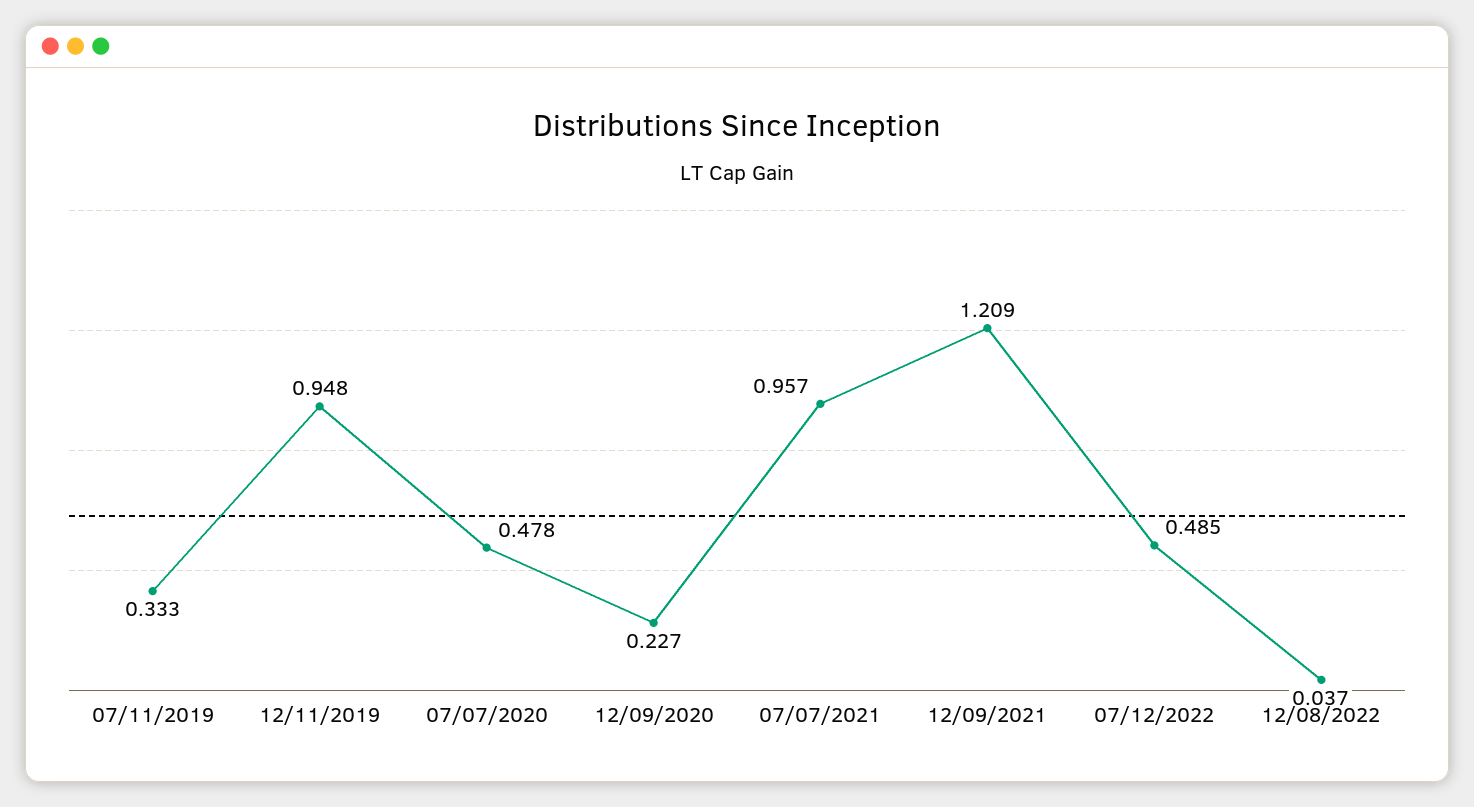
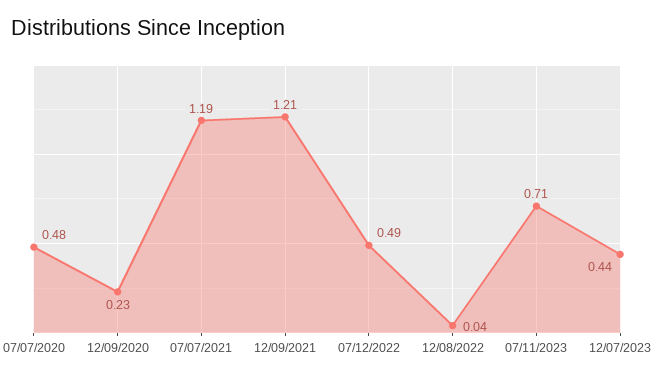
07/11/2019: 0.333 -> none
12/11/2019: 0.948 -> none
07/07/2021: 0.957 -> 1.19
07/11/2023: none -> 0.71
12/07/2023: none -> 0.44

